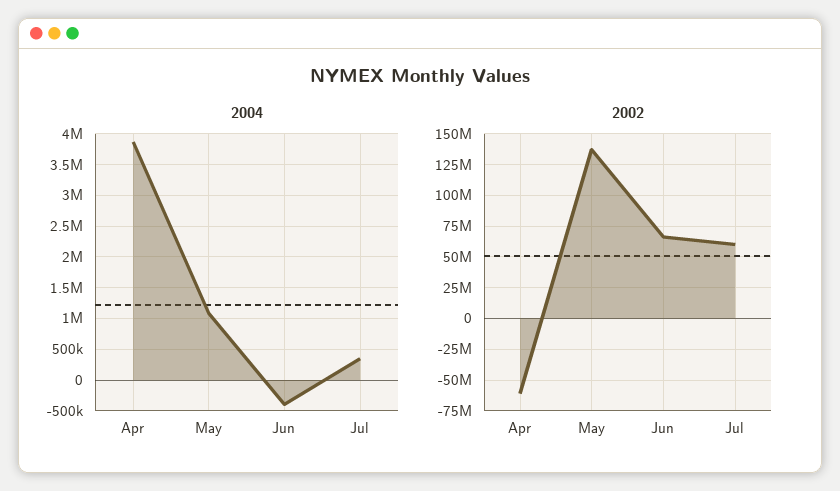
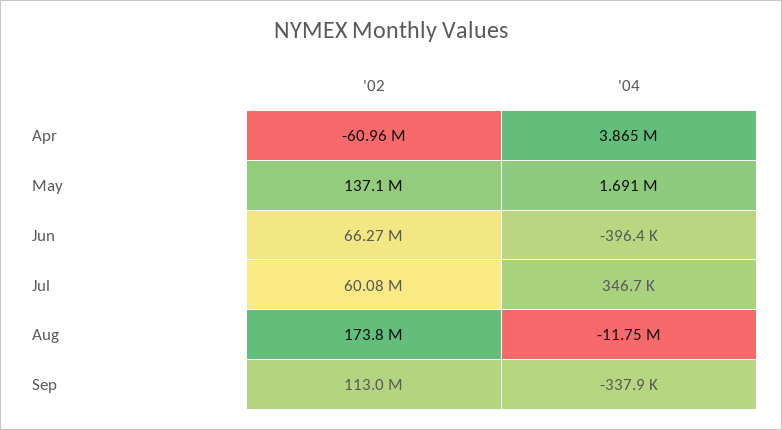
2004, May: 1100000 -> 1691000
2002, Aug: none -> 173800000
2004, Aug: none -> -11750000
2002, Sep: none -> 113000000
2004, Sep: none -> -337900

